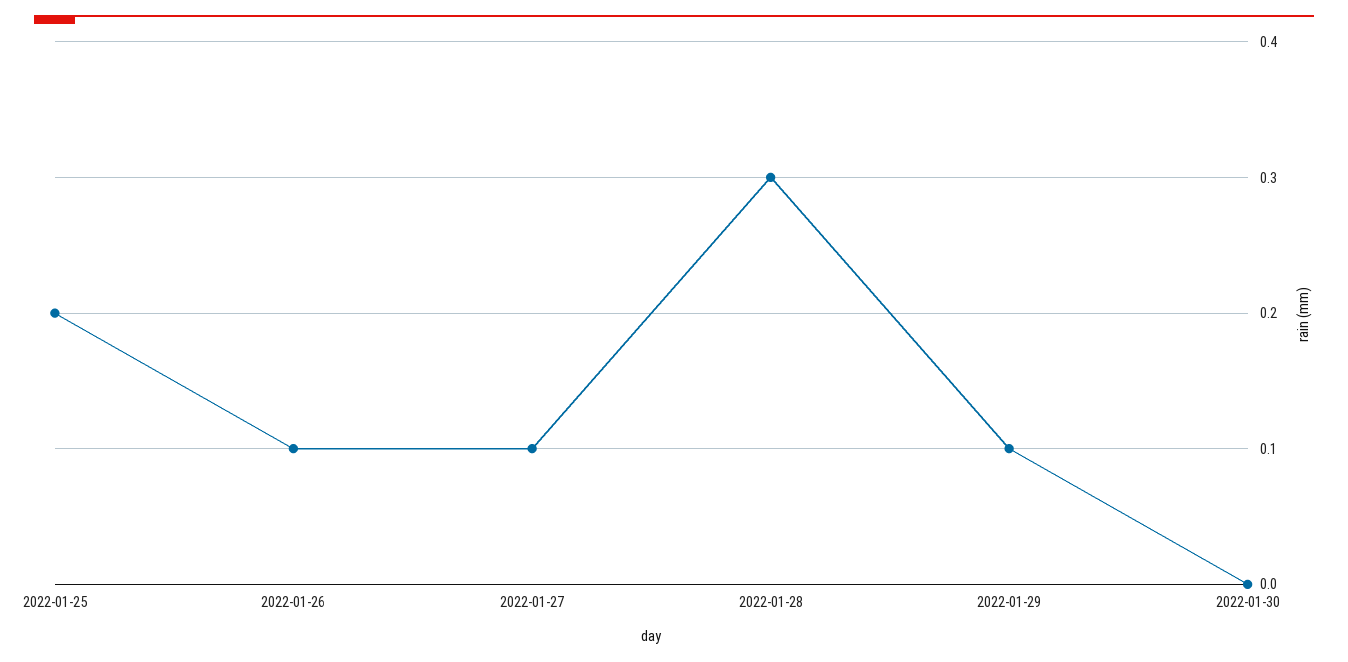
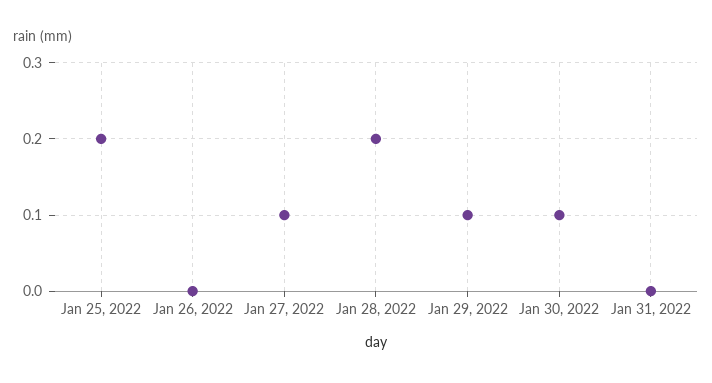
2022-01-26: 0.1 -> 0
2022-01-28: 0.3 -> 0.2
2022-01-30: 0 -> 0.1
Jan 31, 2022: none -> 0

